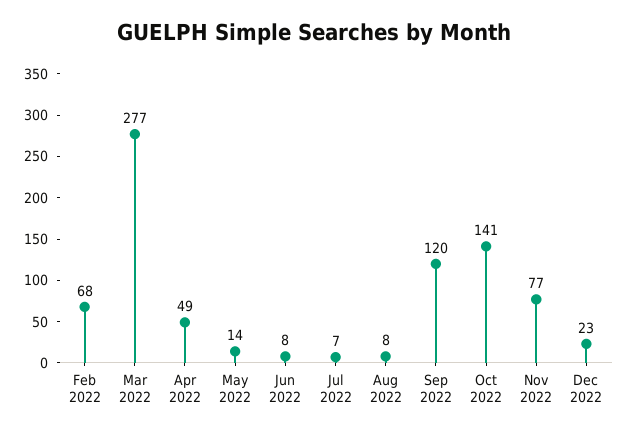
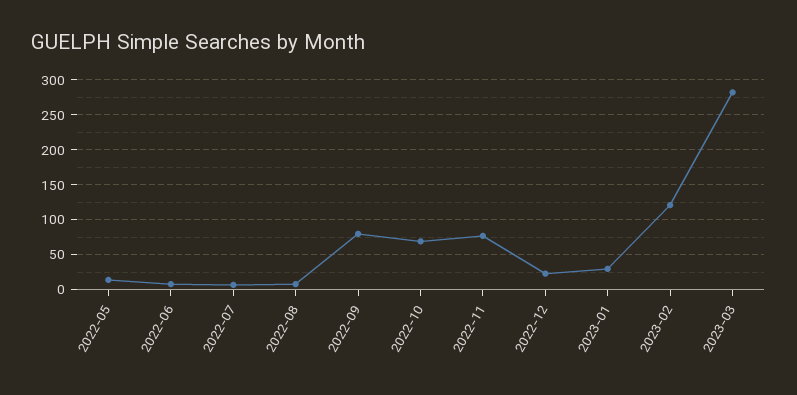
Feb 2022: 68 -> none
Mar 2022: 277 -> none
Apr 2022: 49 -> none
Sep 2022: 120 -> 80
Oct 2022: 141 -> 70
2023-01: none -> 30
2023-02: none -> 120
2023-03: none -> 280

